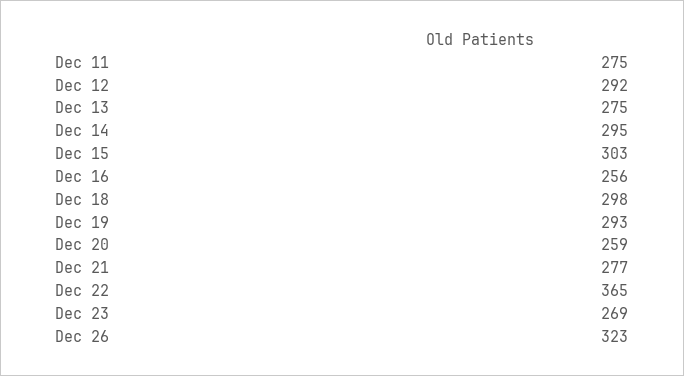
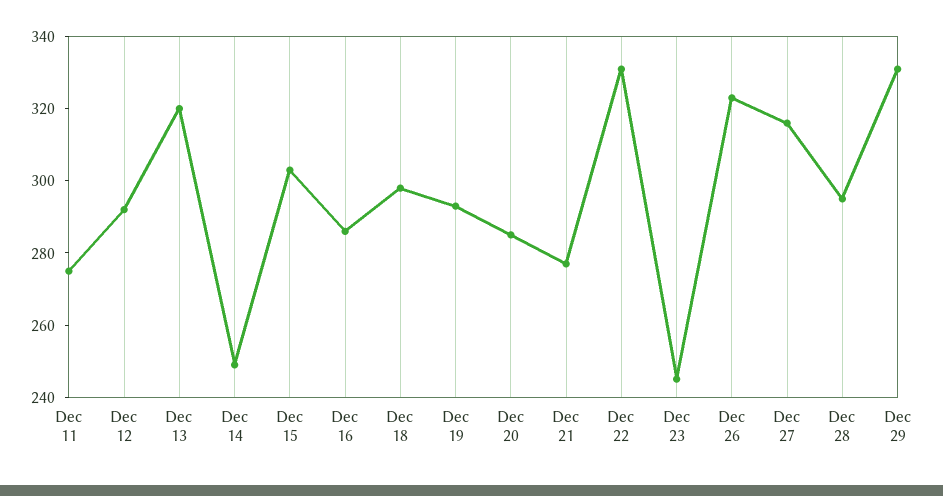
Dec 13: 275 -> 320
Dec 14: 295 -> 250
Dec 16: 256 -> 285
Dec 20: 259 -> 285
Dec 22: 365 -> 330
Dec 23: 269 -> 245
Dec 27: none -> 315
Dec 28: none -> 295
Dec 29: none -> 330

